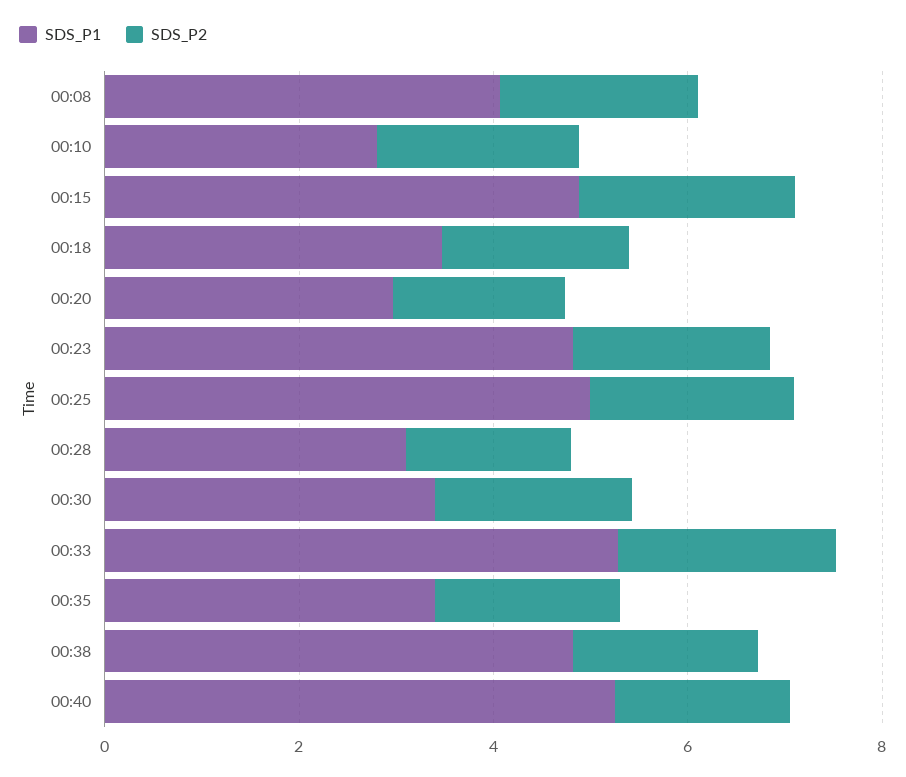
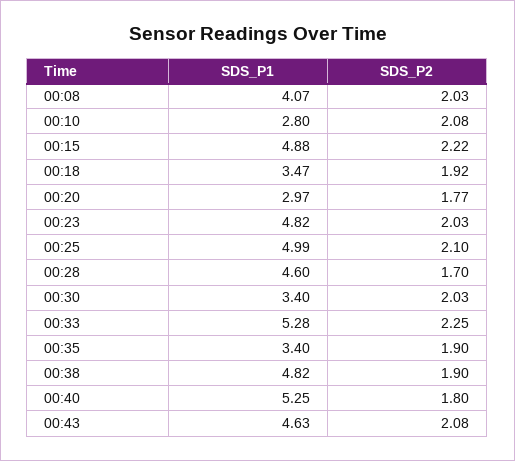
SDS_P1, 00:28: 3 -> 4.6
SDS_P1, 00:43: none -> 4.63
SDS_P2, 00:43: none -> 2.08

